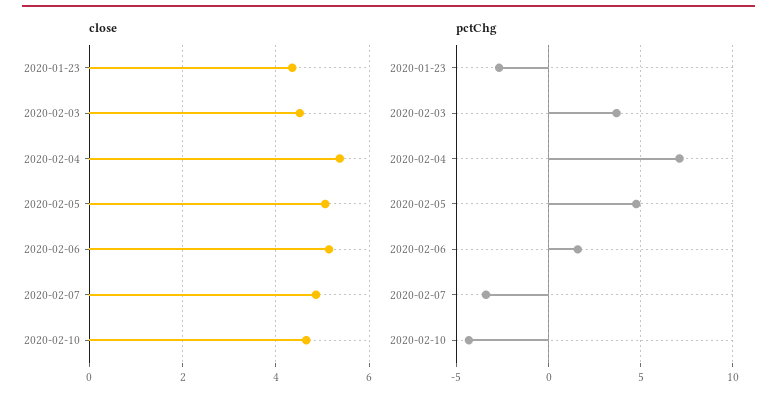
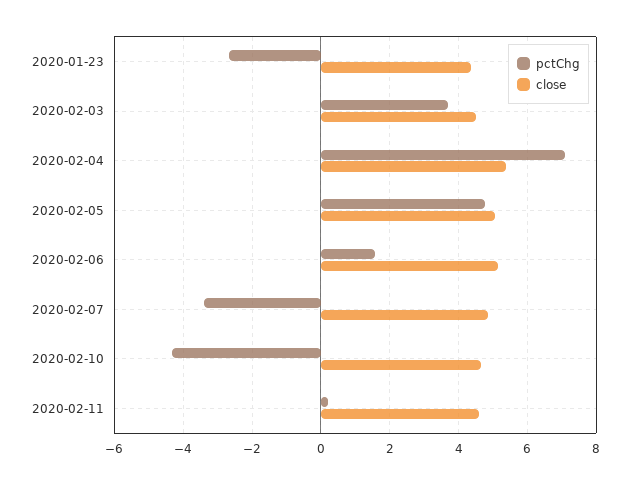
pctChg, 2020-02-11: none -> 0.2
close, 2020-02-11: none -> 4.6

